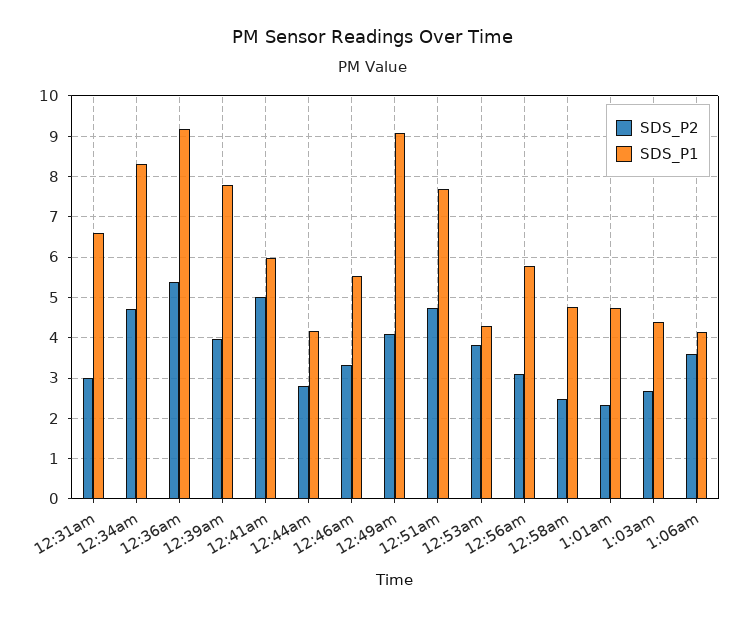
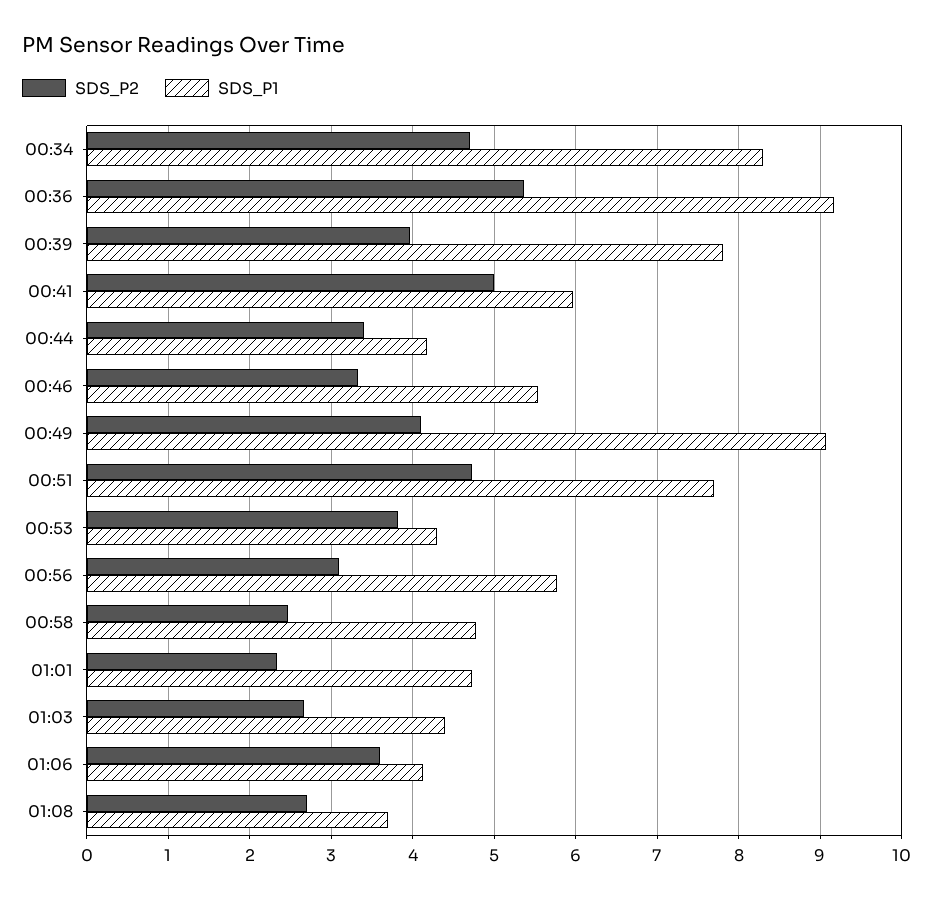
SDS_P2, 12:31am: 3 -> none
SDS_P1, 12:31am: 6.6 -> none
SDS_P2, 12:44am: 2.8 -> 3.4
SDS_P2, 01:08: none -> 2.7
SDS_P1, 01:08: none -> 3.7

